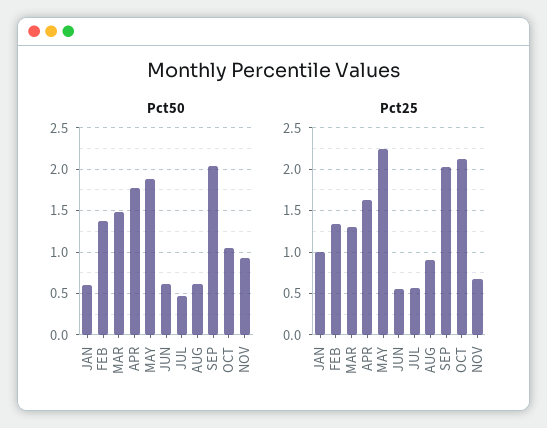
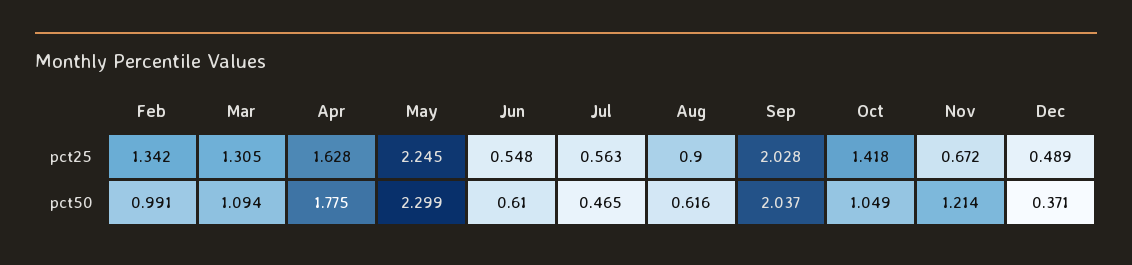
Pct50, JAN: 0.6 -> none
Pct50, FEB: 1.4 -> 0.991
Pct50, MAR: 1.5 -> 1.094
Pct50, MAY: 1.9 -> 2.299
Pct50, NOV: 0.9 -> 1.214
Pct25, JAN: 1 -> none
Pct25, OCT: 2.1 -> 1.418
Pct25, Dec: none -> 0.489
Pct50, Dec: none -> 0.371

